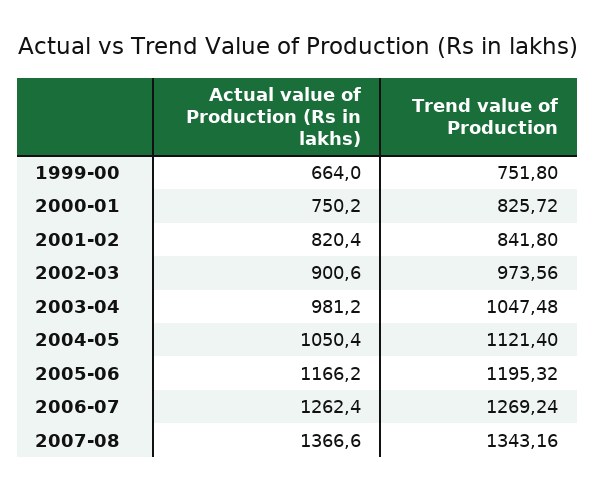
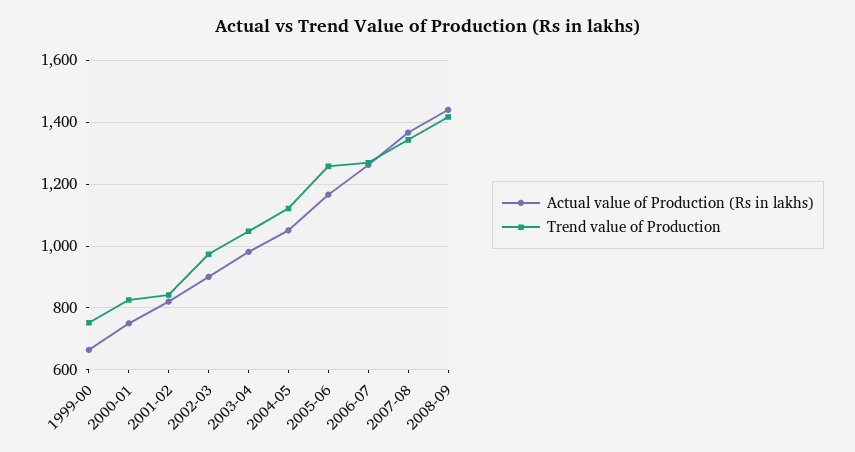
Trend value of Production, 2005-06: 1195.32 -> 1260
Actual value of Production (Rs in lakhs), 2008-09: none -> 1440
Trend value of Production, 2008-09: none -> 1420

